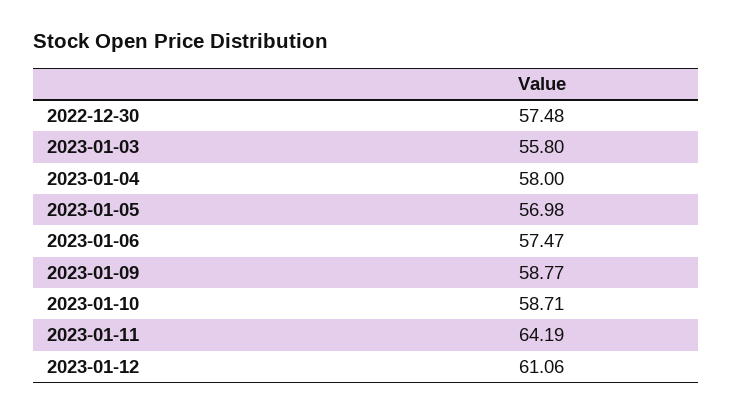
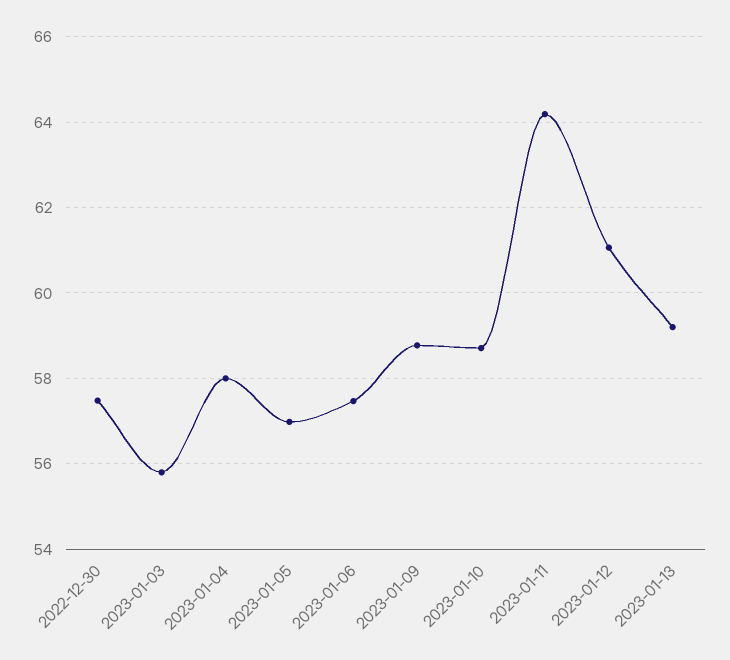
2023-01-13: none -> 59.2

